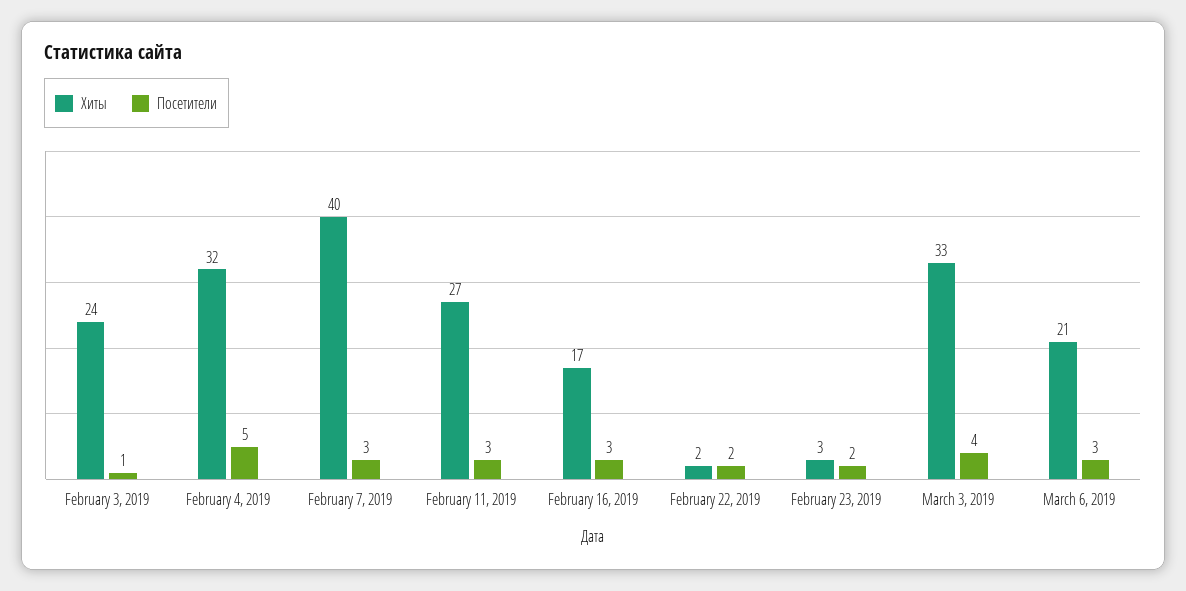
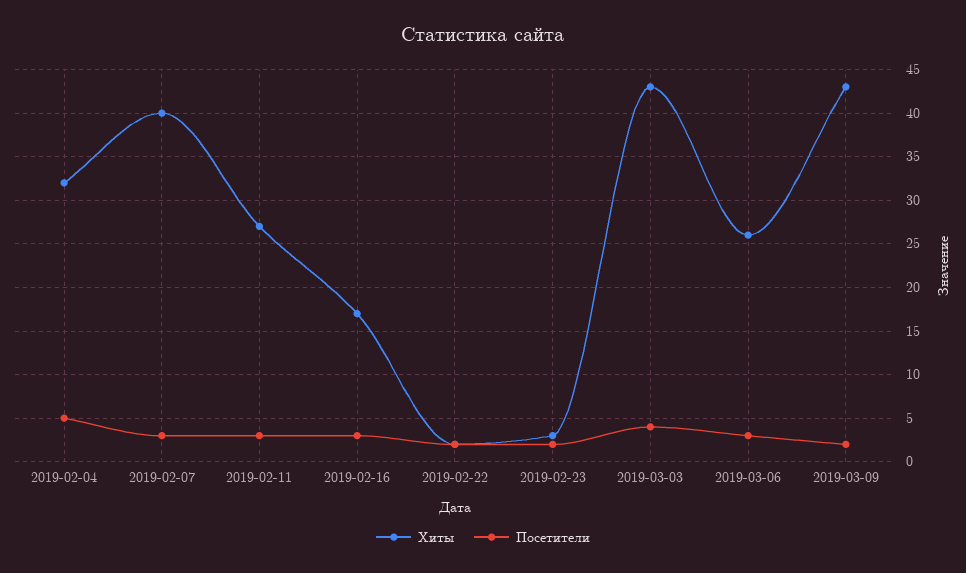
Хиты, February 3, 2019: 24 -> none
Посетители, February 3, 2019: 1 -> none
Хиты, March 3, 2019: 33 -> 43
Хиты, March 6, 2019: 21 -> 26
Хиты, 2019-03-09: none -> 43
Посетители, 2019-03-09: none -> 2

